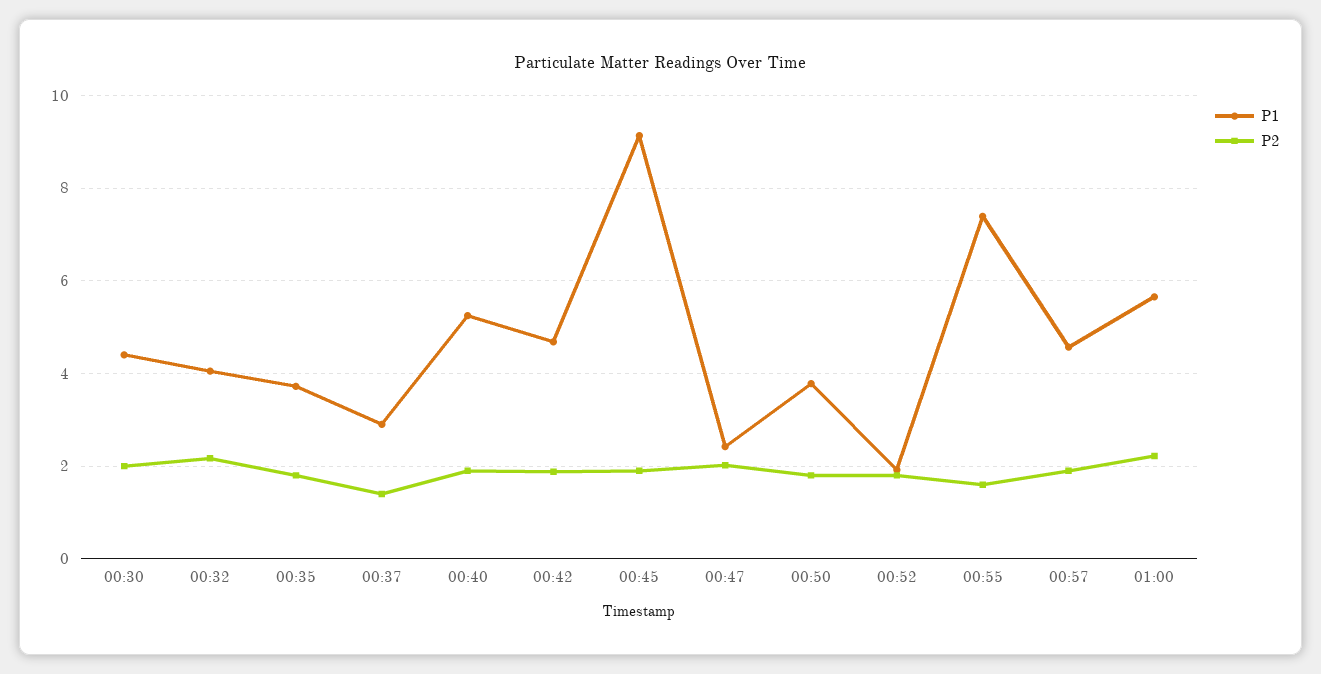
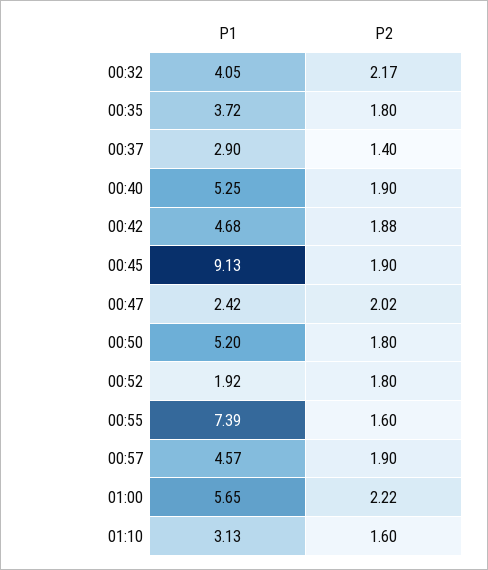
P1, 00:30: 4.4 -> none
P2, 00:30: 2 -> none
P1, 00:50: 3.8 -> 5.2
P1, 01:10: none -> 3.13
P2, 01:10: none -> 1.6

